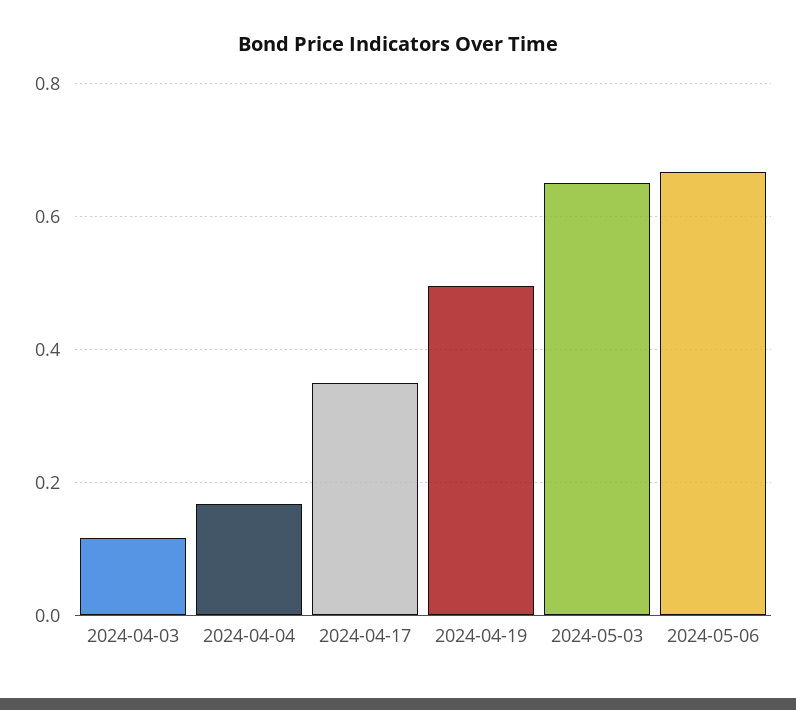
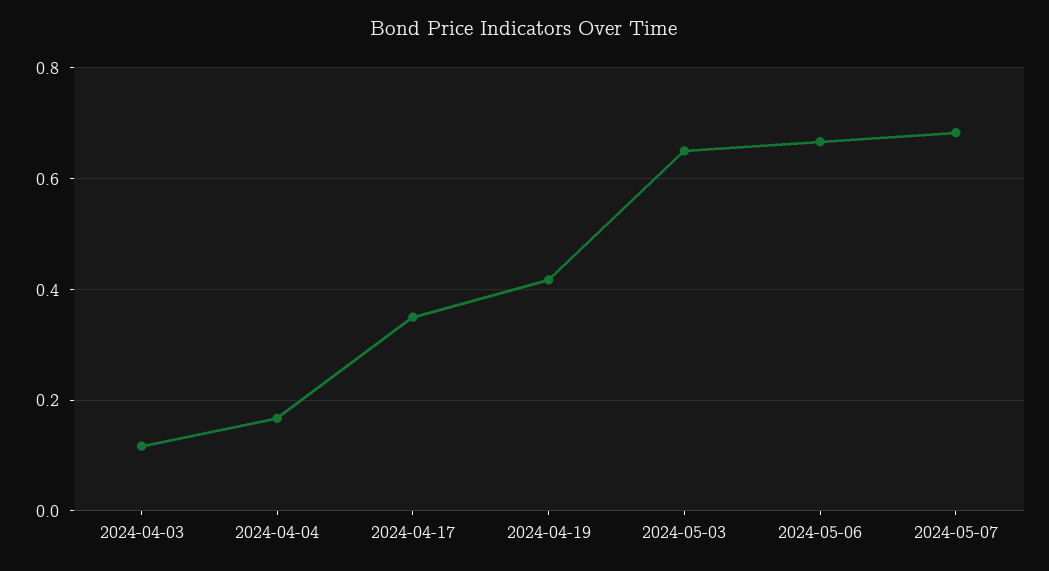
2024-04-19: 0.5 -> 0.42
2024-05-07: none -> 0.68

